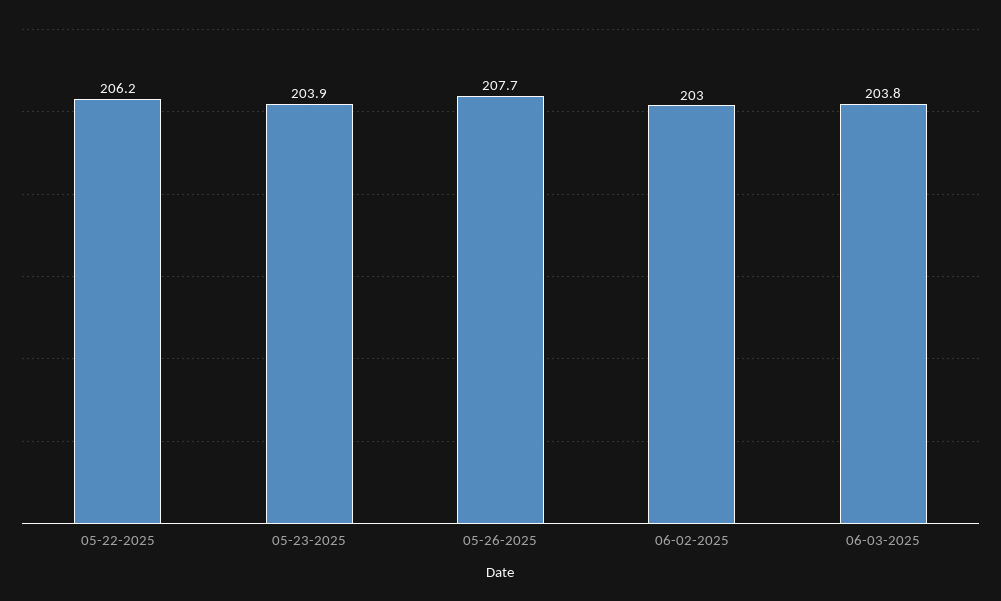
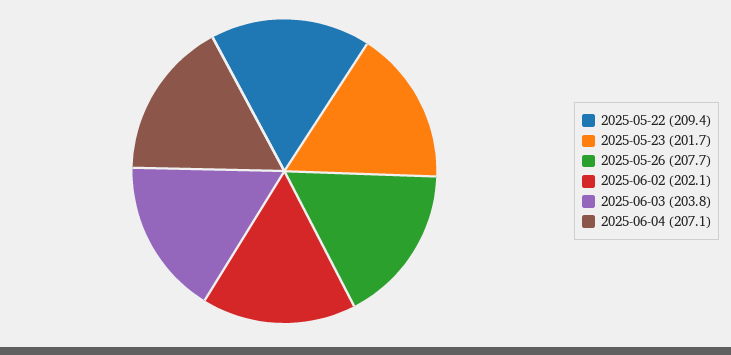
05-22-2025: 206.2 -> 209.4
05-23-2025: 203.9 -> 201.7
06-02-2025: 203 -> 202.1
2025-06-04: none -> 207.1

